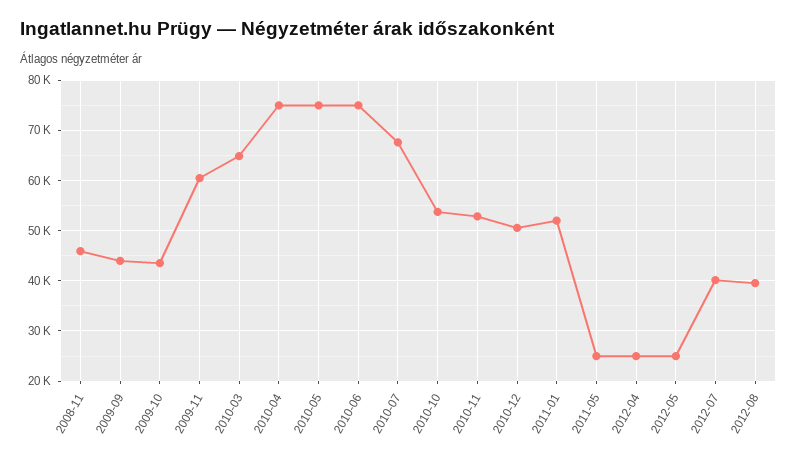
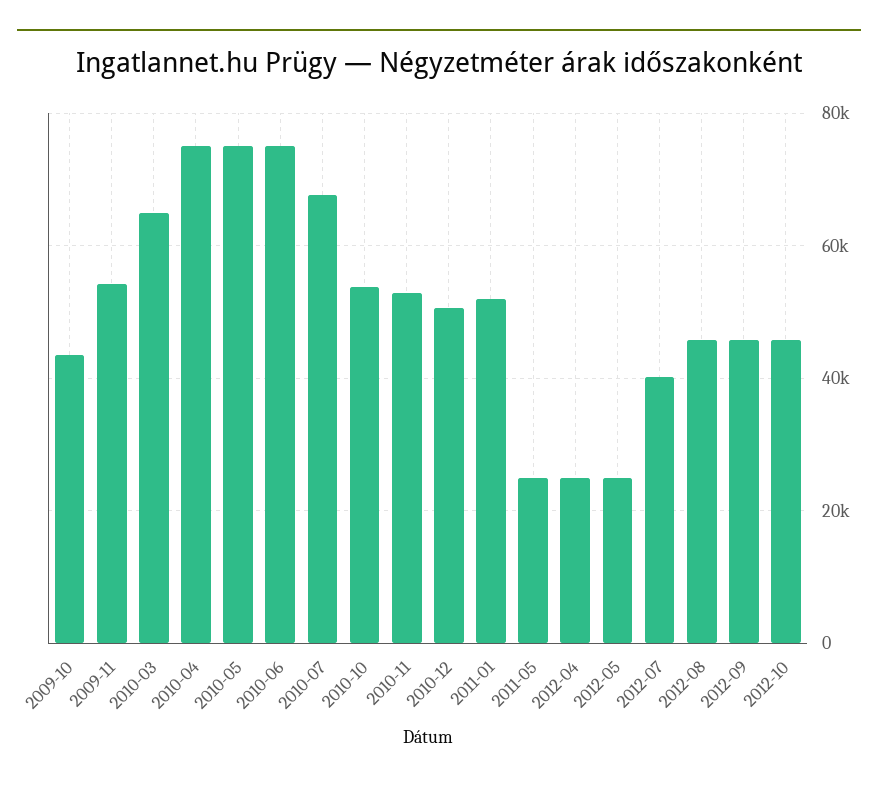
2008-11: 46000 -> none
2009-09: 44000 -> none
2009-11: 60000 -> 54000
2012-08: 40000 -> 46000
2012-09: none -> 46000
2012-10: none -> 46000

